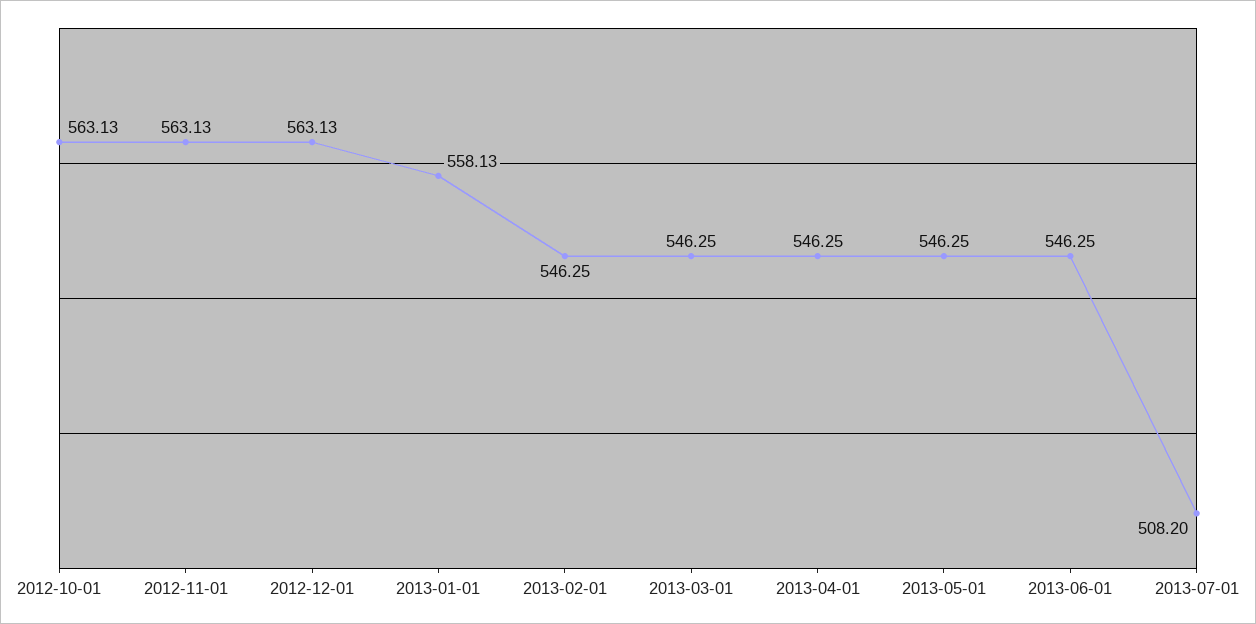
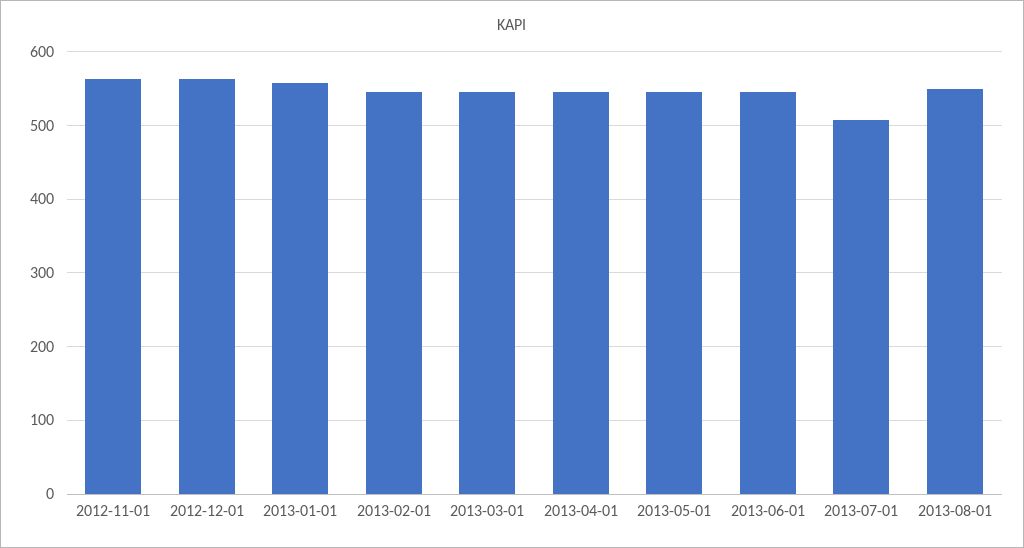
2012-10-01: 563.13 -> none
2013-08-01: none -> 550

